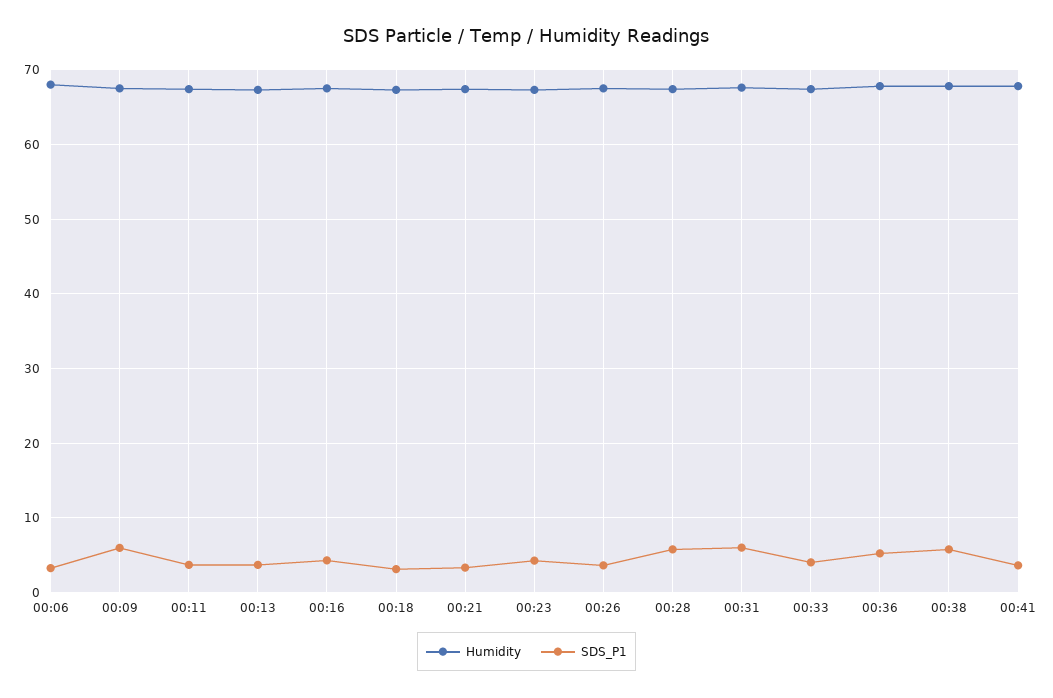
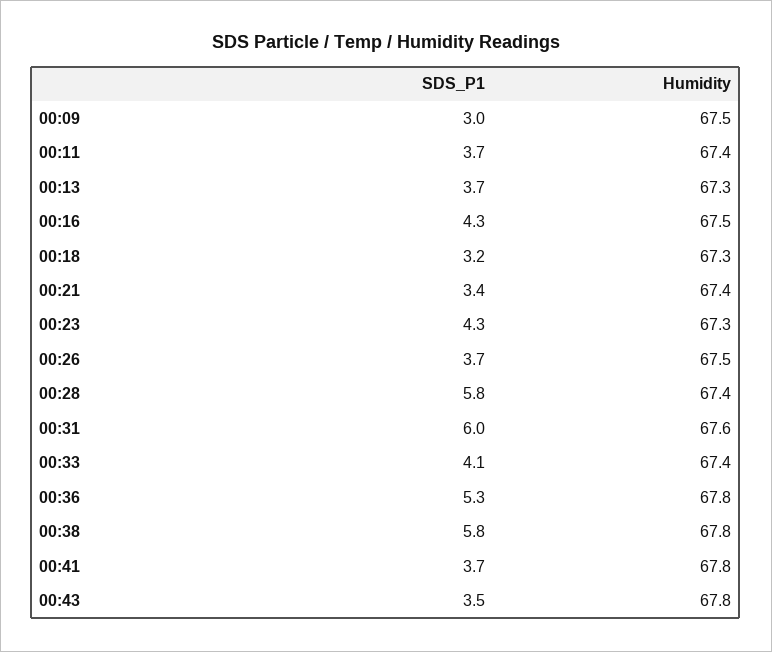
Humidity, 00:06: 68 -> none
SDS_P1, 00:06: 3 -> none
SDS_P1, 00:09: 6 -> 3
SDS_P1, 00:43: none -> 3.5
Humidity, 00:43: none -> 67.8

